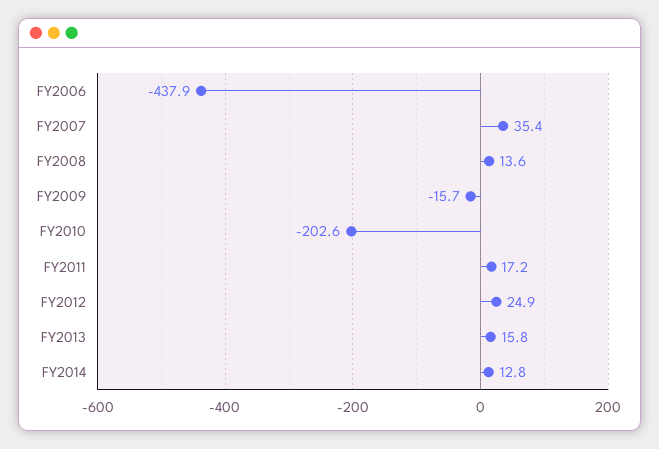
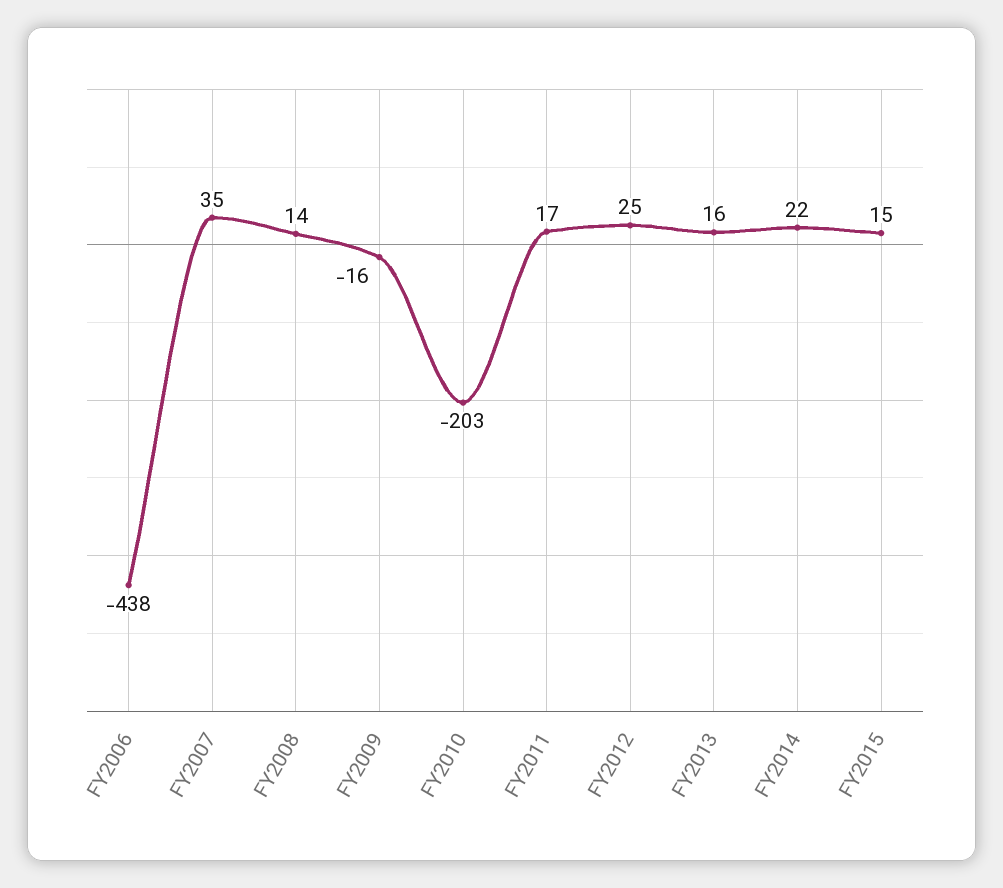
FY2014: 12.8 -> 22
FY2015: none -> 15

